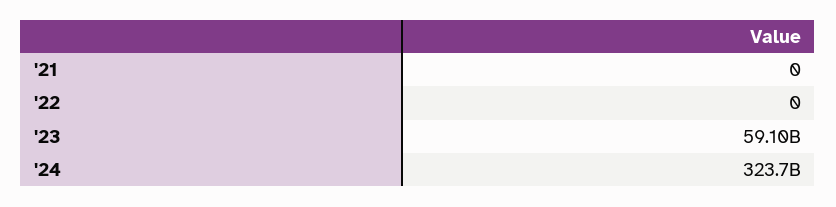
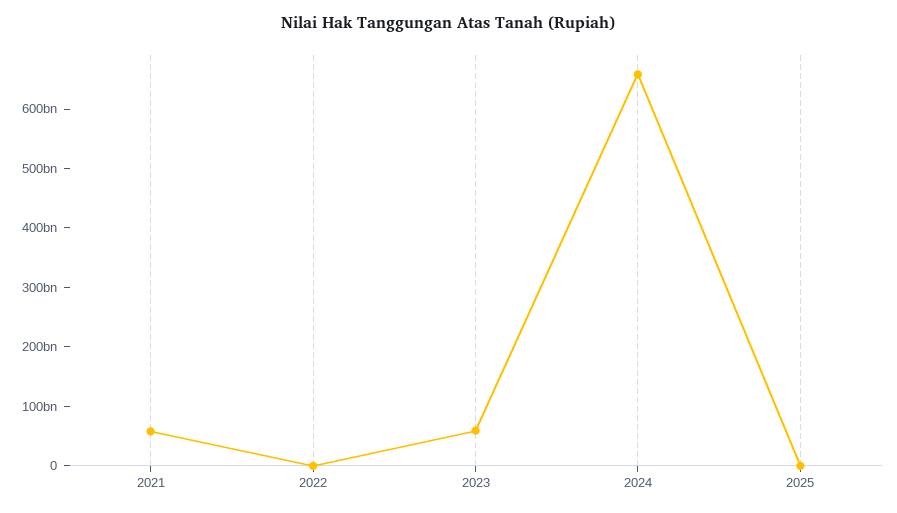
'21: 0 -> 60000000000
'24: 323700000000 -> 660000000000
2025: none -> 0

